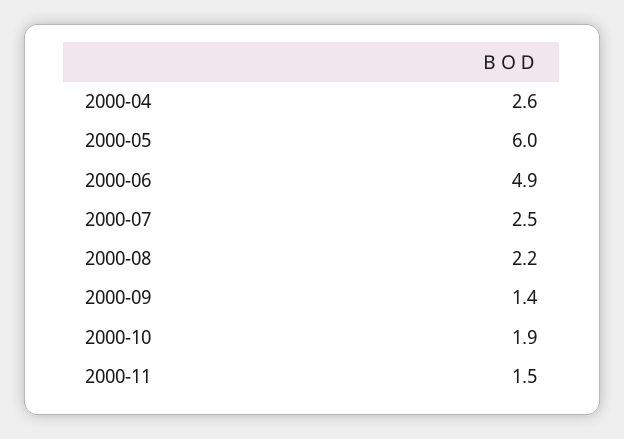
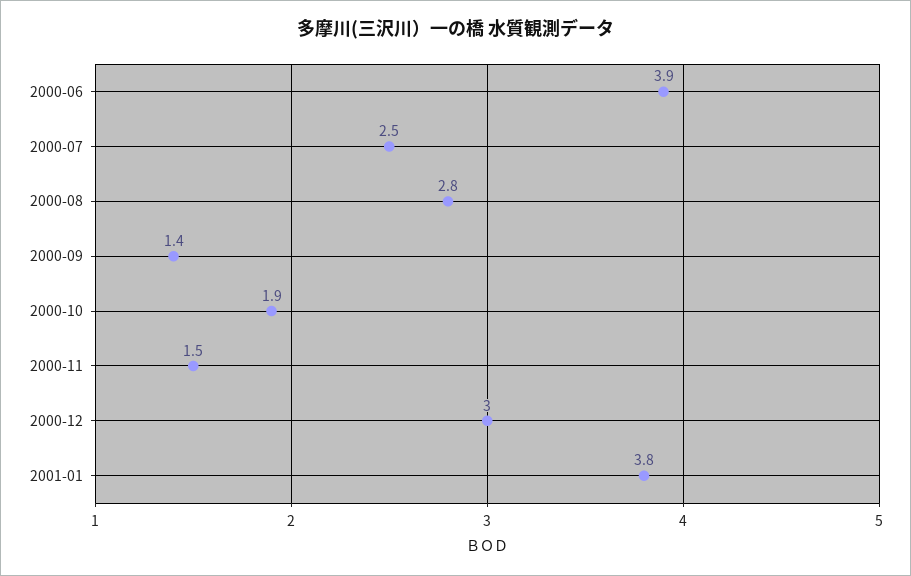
2000-04: 2.6 -> none
2000-05: 6 -> none
2000-06: 4.9 -> 3.9
2000-08: 2.2 -> 2.8
2000-12: none -> 3
2001-01: none -> 3.8

